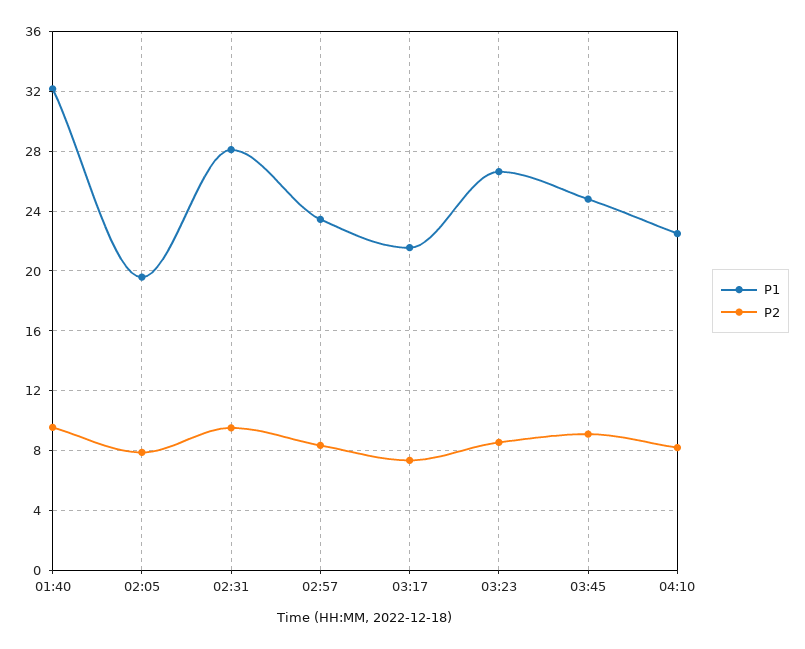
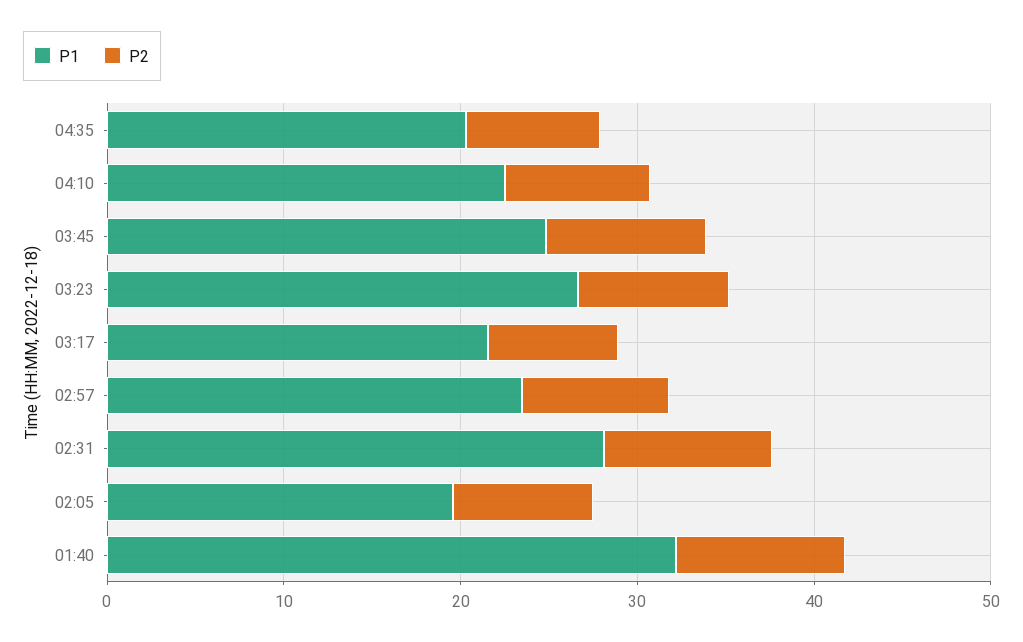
P1, 04:35: none -> 20
P2, 04:35: none -> 8

